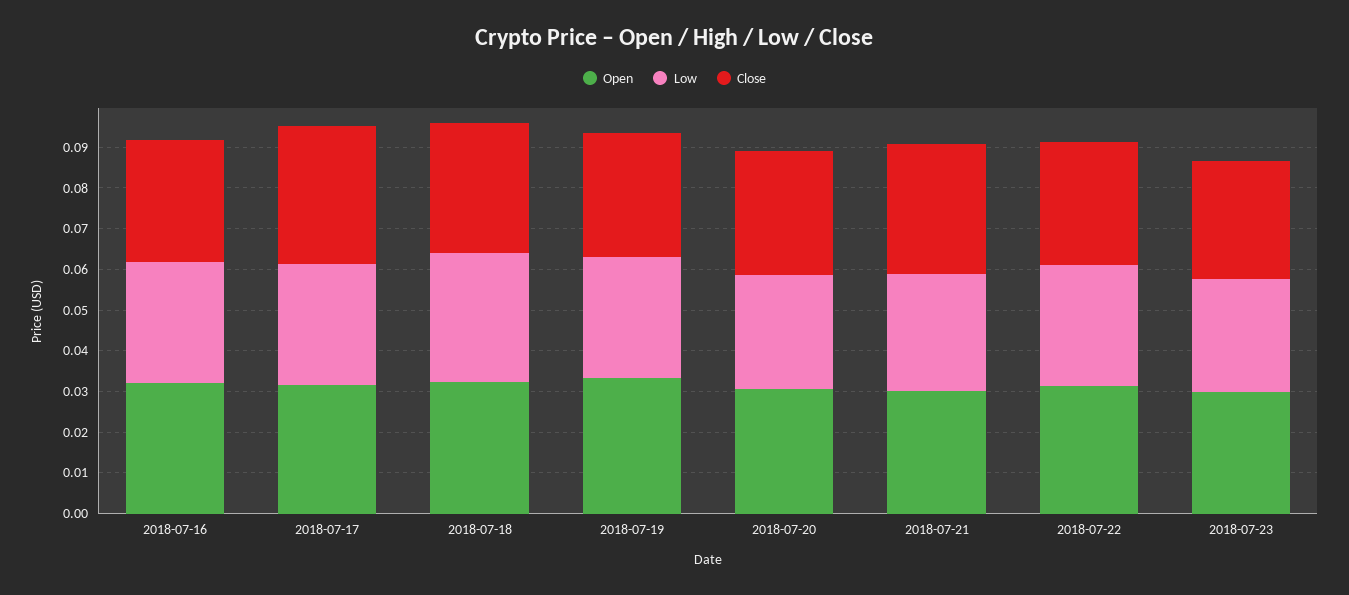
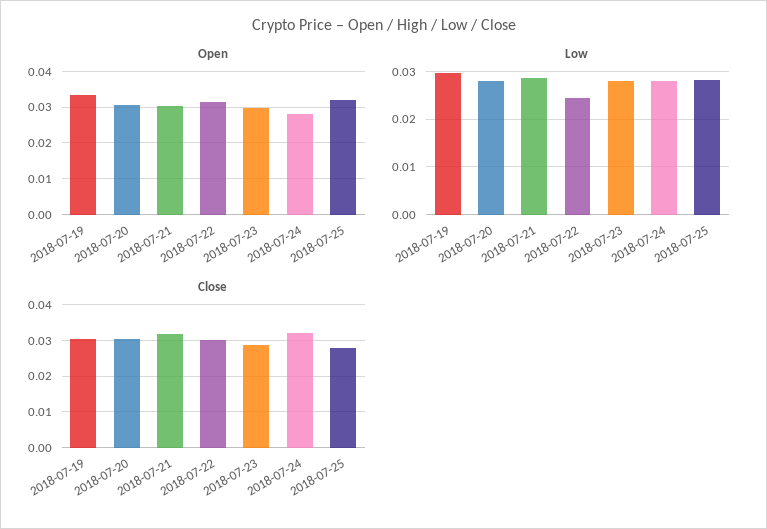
Open, 2018-07-16: 0.032 -> none
Low, 2018-07-16: 0.03 -> none
Close, 2018-07-16: 0.03 -> none
Open, 2018-07-17: 0.032 -> none
Low, 2018-07-17: 0.03 -> none
Close, 2018-07-17: 0.034 -> none
Open, 2018-07-18: 0.032 -> none
Low, 2018-07-18: 0.032 -> none
Close, 2018-07-18: 0.032 -> none
Low, 2018-07-22: 0.03 -> 0.024
Open, 2018-07-24: none -> 0.028
Open, 2018-07-25: none -> 0.032
Low, 2018-07-24: none -> 0.028
Low, 2018-07-25: none -> 0.028
Close, 2018-07-24: none -> 0.032
Close, 2018-07-25: none -> 0.028

